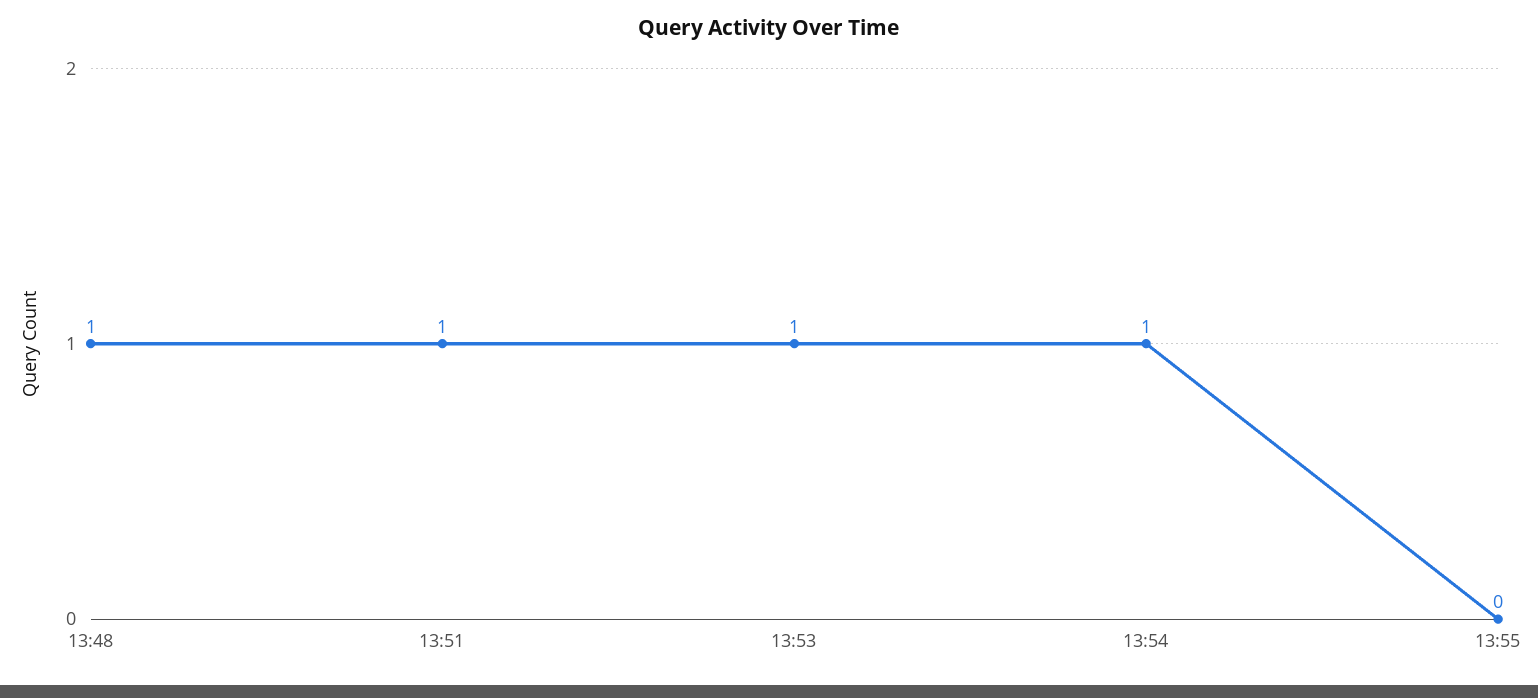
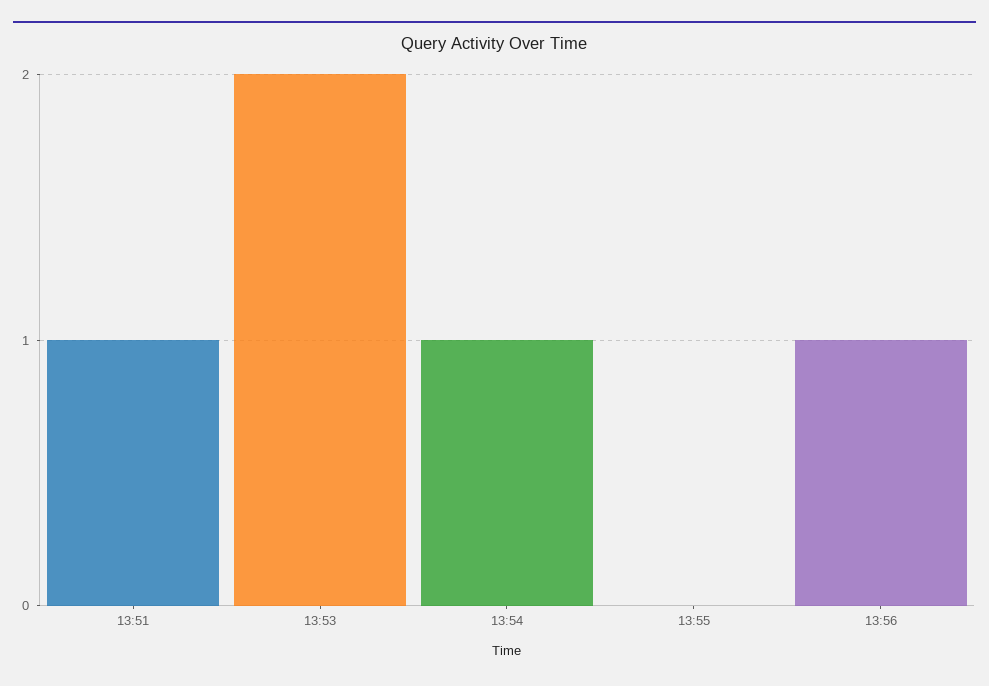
13:48: 1 -> none
13:53: 1 -> 2
13:56: none -> 1

